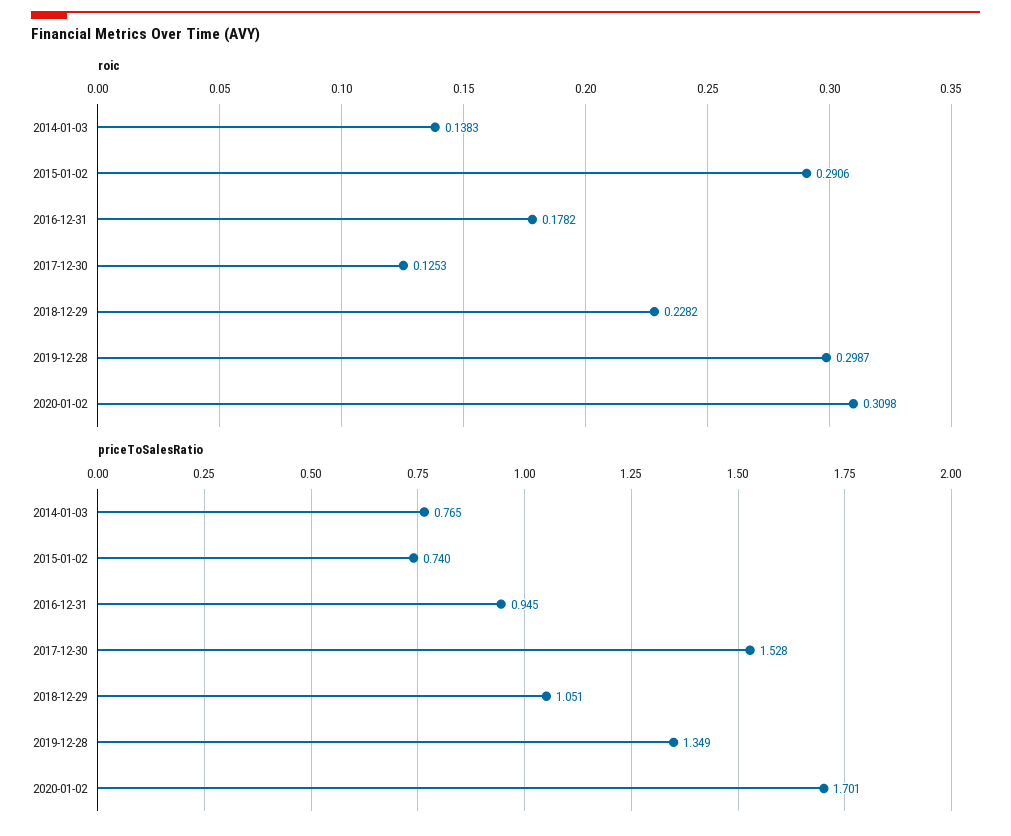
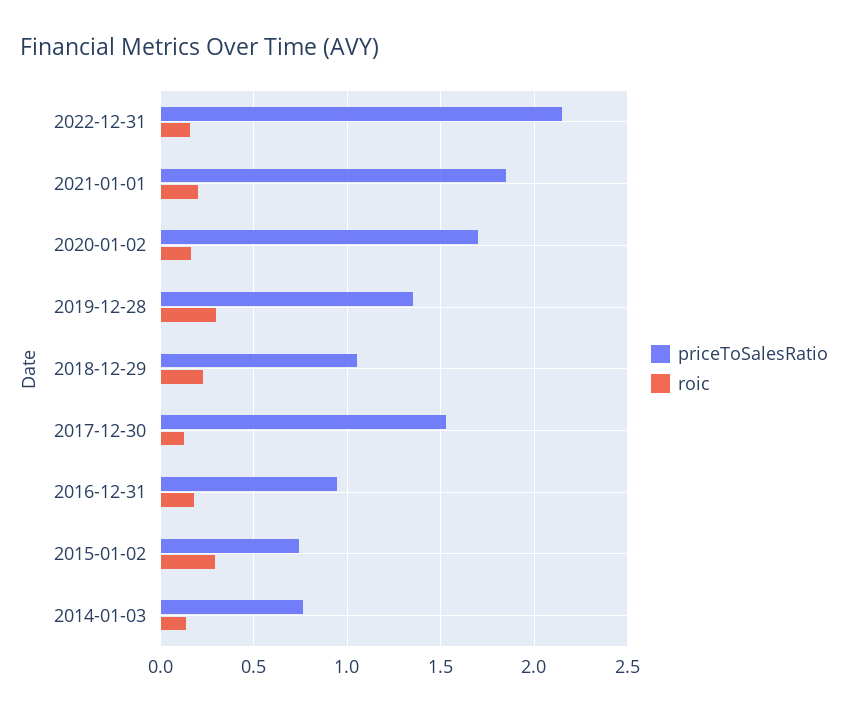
roic, 2020-01-02: 0.3098 -> 0.15
priceToSalesRatio, 2022-12-31: none -> 2.15
roic, 2022-12-31: none -> 0.15
priceToSalesRatio, 2021-01-01: none -> 1.85
roic, 2021-01-01: none -> 0.2

